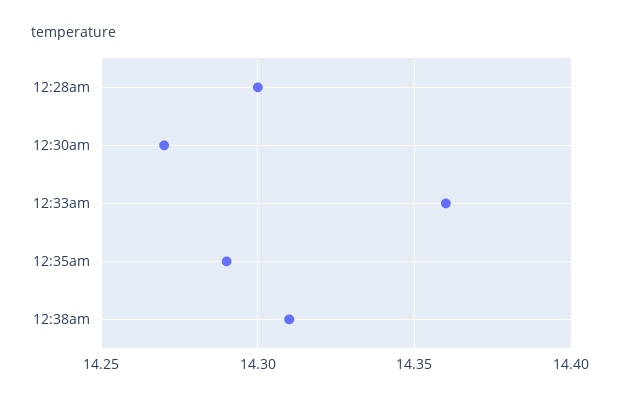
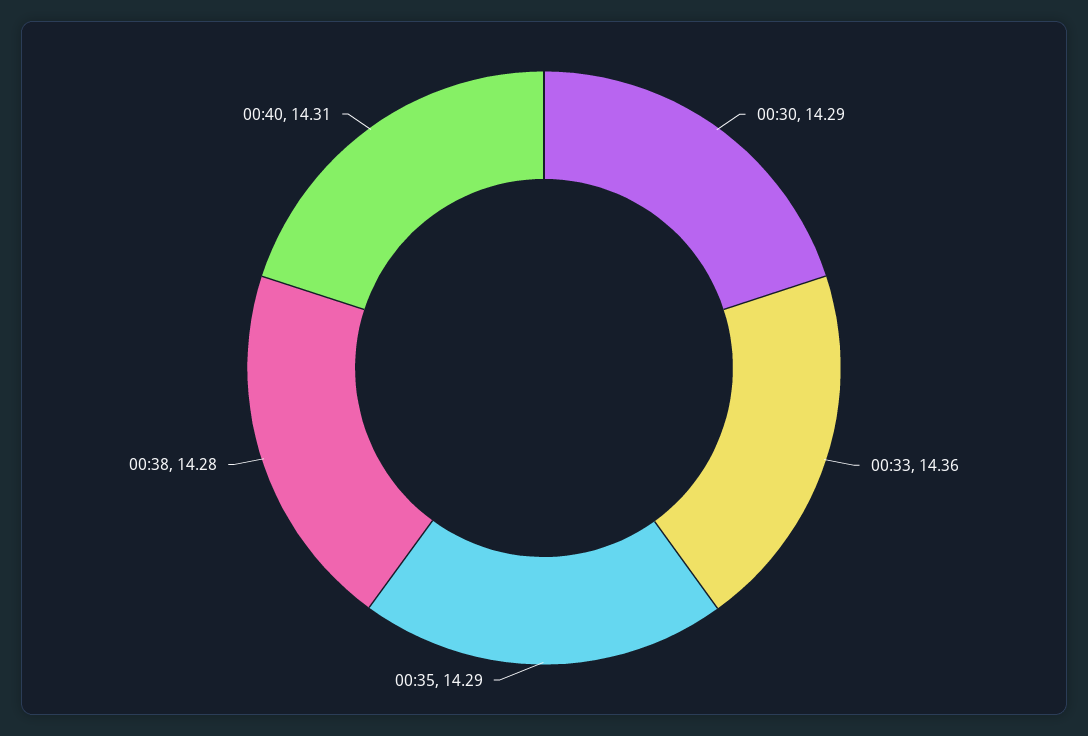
12:28am: 14.3 -> none
12:30am: 14.27 -> 14.29
12:38am: 14.31 -> 14.28
00:40: none -> 14.31

